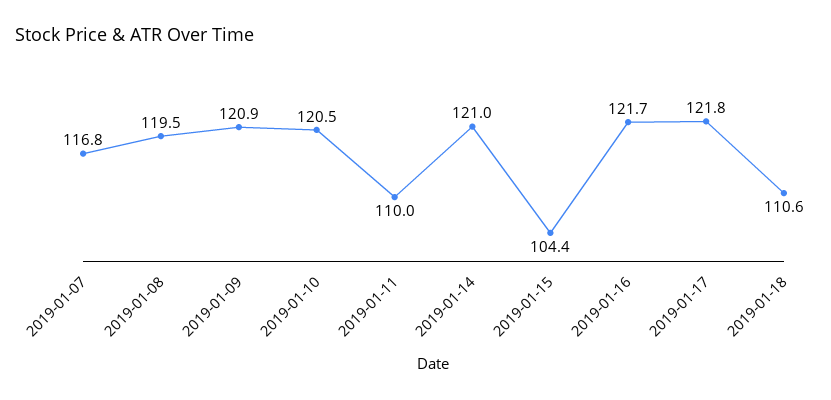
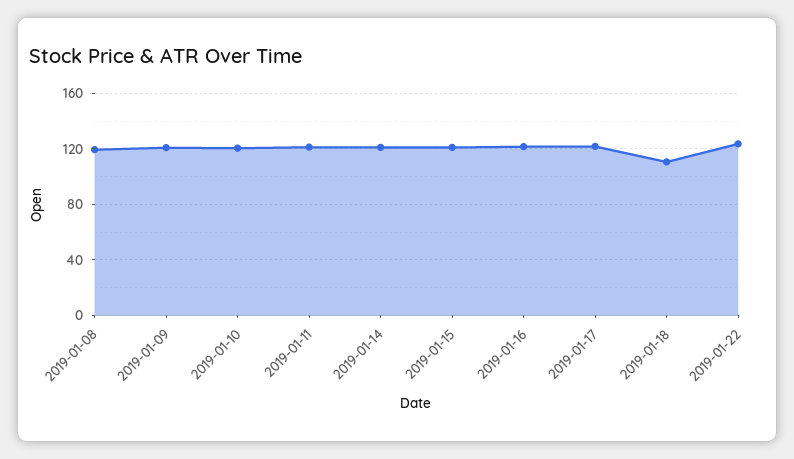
2019-01-07: 116.8 -> none
2019-01-11: 110 -> 120
2019-01-15: 104.4 -> 120
2019-01-22: none -> 125

